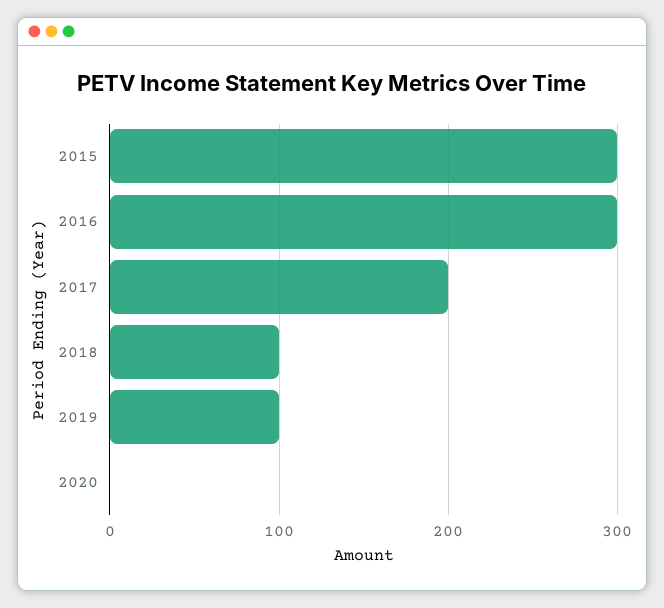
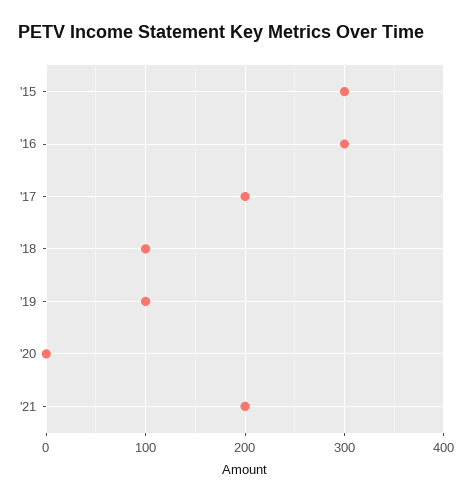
'21: none -> 200

